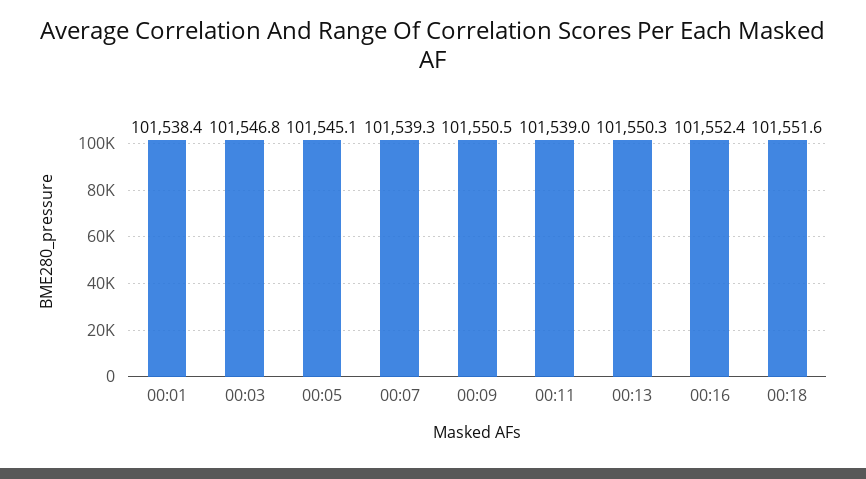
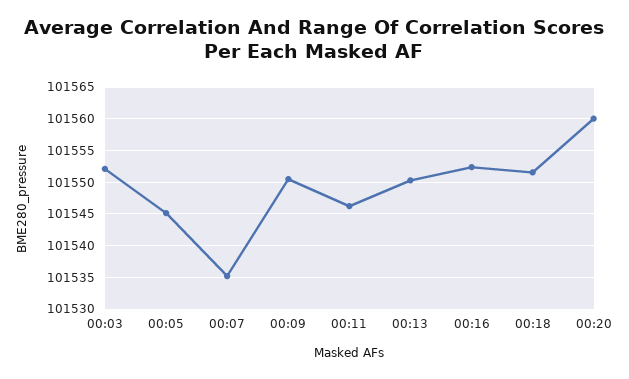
00:01: 101538.4 -> none
00:03: 101546.8 -> 101552
00:07: 101539.3 -> 101535
00:11: 101539 -> 101546
00:20: none -> 101560

